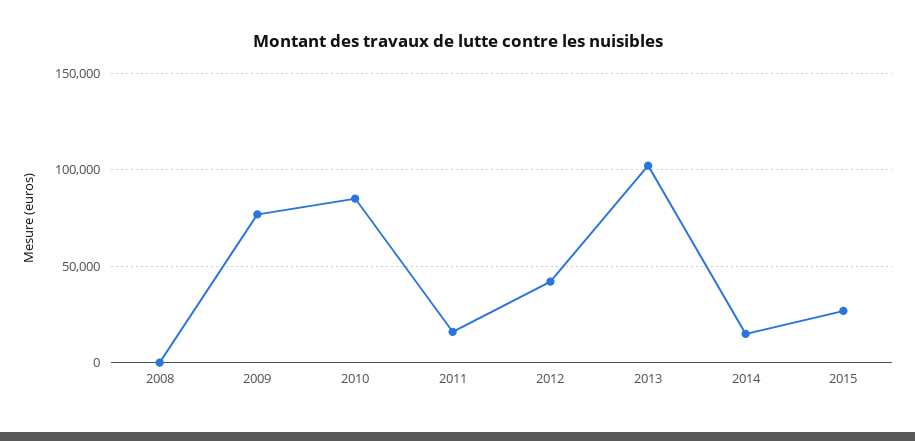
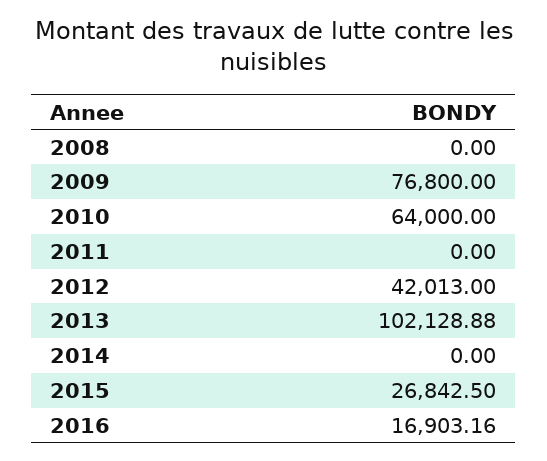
2010: 85000 -> 64000
2011: 15000 -> 0
2014: 15000 -> 0
2016: none -> 16903.16

